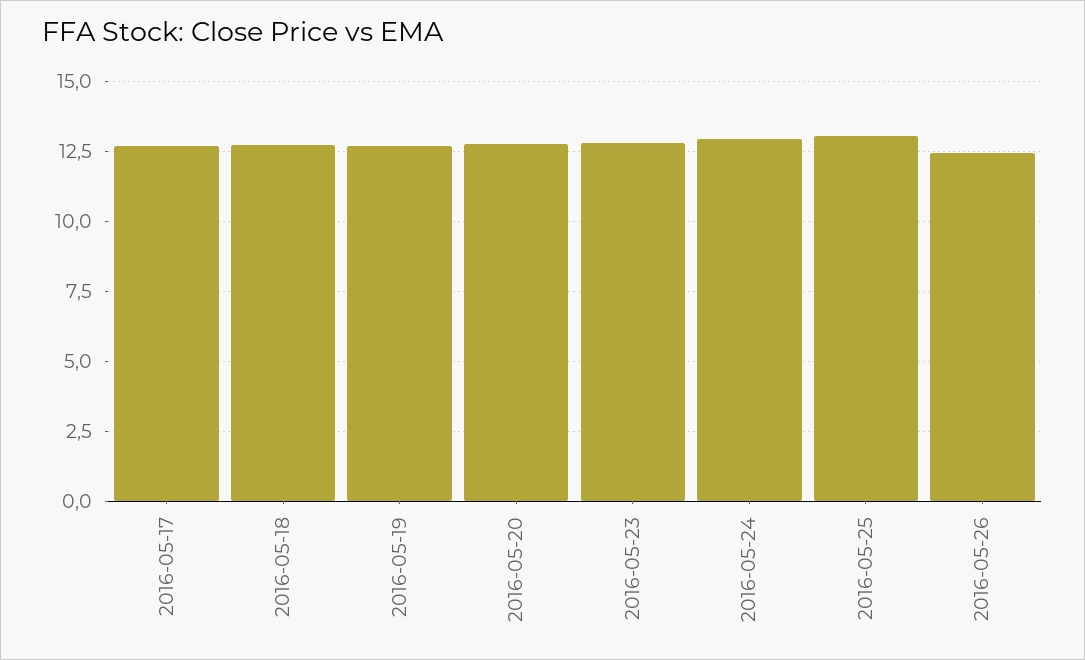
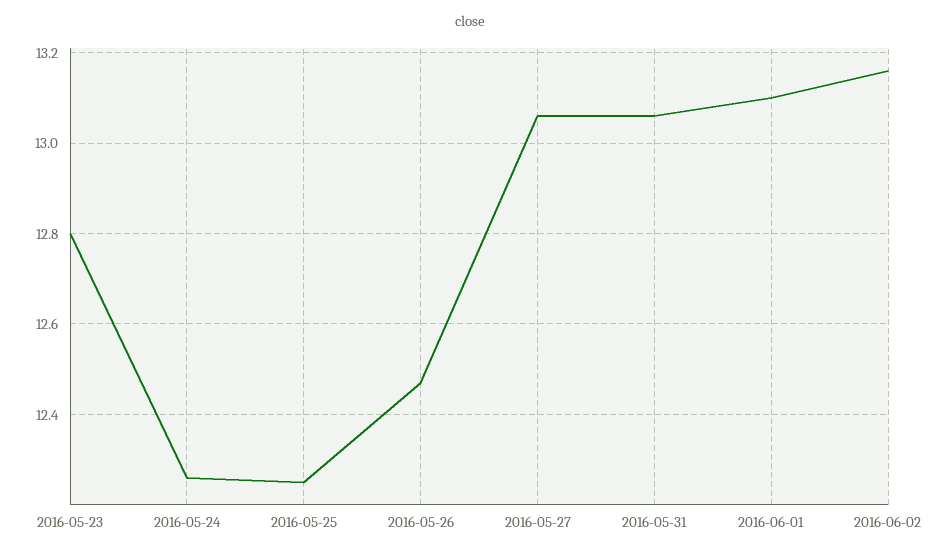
2016-05-17: 12.75 -> none
2016-05-18: 12.75 -> none
2016-05-19: 12.75 -> none
2016-05-20: 12.75 -> none
2016-05-24: 13 -> 12.25
2016-05-25: 13 -> 12.25
2016-05-27: none -> 13.05
2016-05-31: none -> 13.05
2016-06-01: none -> 13.1
2016-06-02: none -> 13.15

